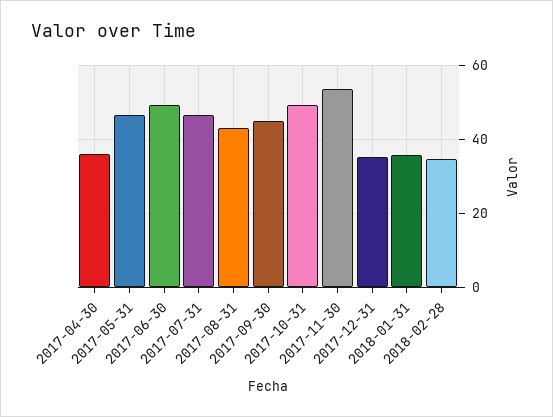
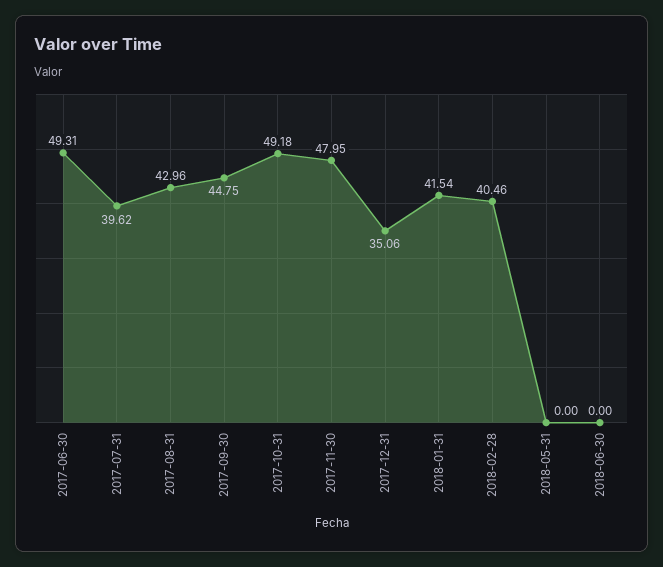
2017-04-30: 36 -> none
2017-05-31: 46 -> none
2017-07-31: 46 -> 39.62
2017-11-30: 54 -> 47.95
2018-01-31: 36 -> 41.54
2018-02-28: 34 -> 40.46
2018-05-31: none -> 0
2018-06-30: none -> 0

